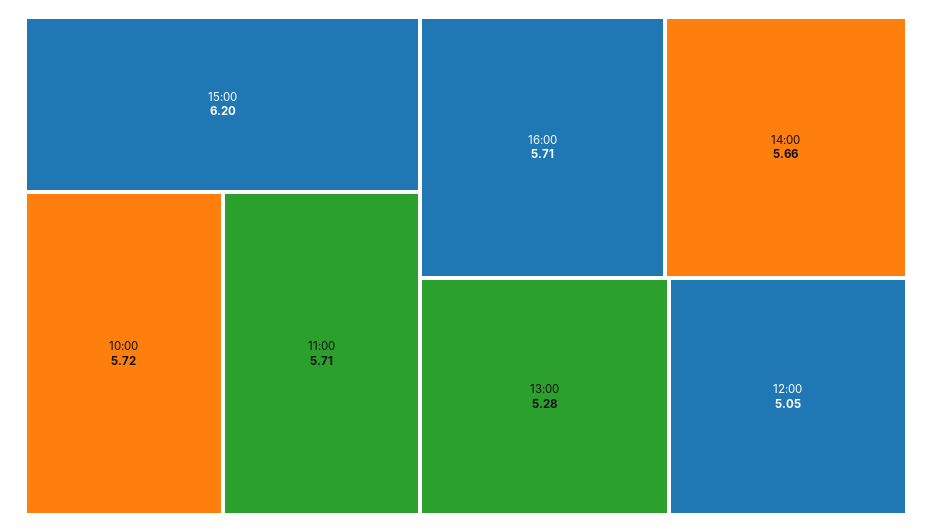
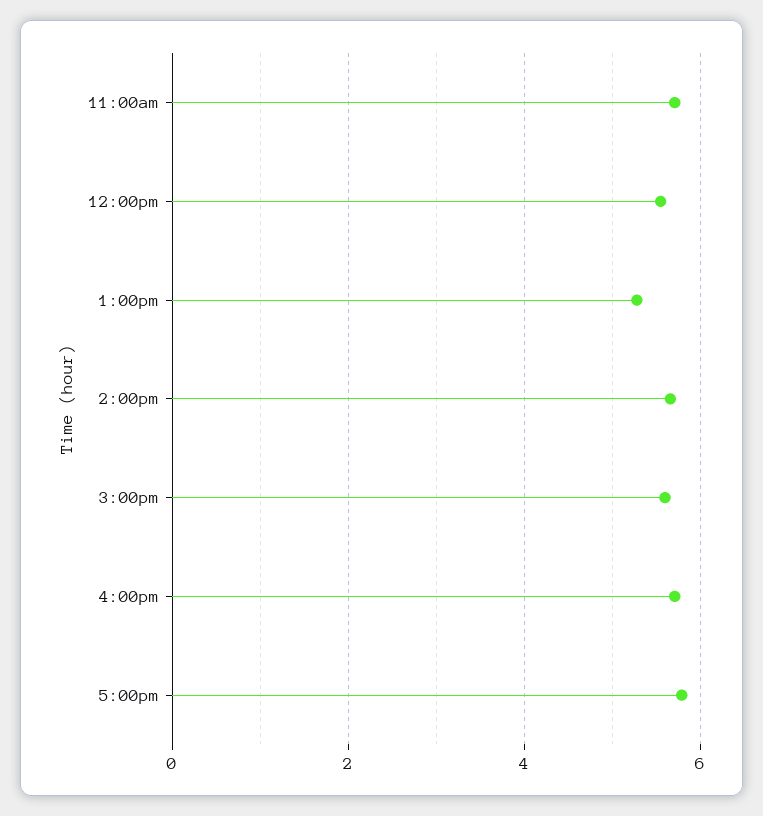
15:00: 6.2 -> 5.6
10:00: 5.72 -> none
12:00: 5.05 -> 5.6
5:00pm: none -> 5.8

